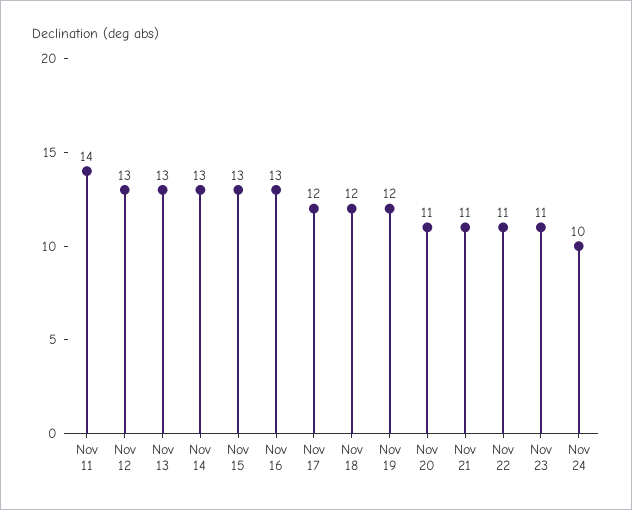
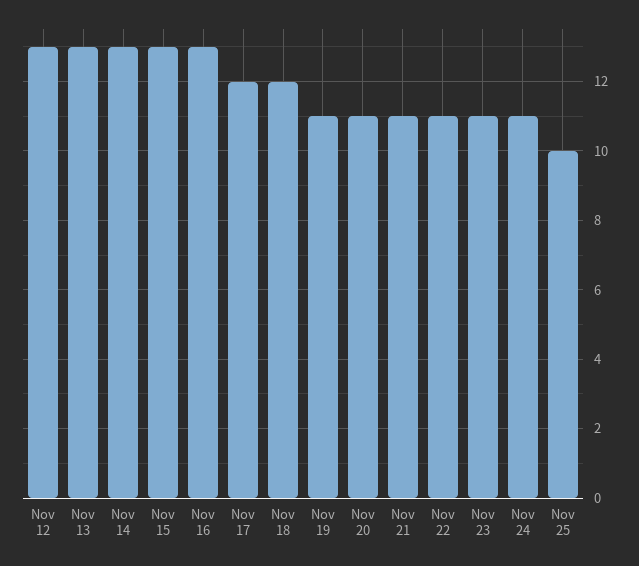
Nov 11: 14 -> none
Nov 19: 12 -> 11
Nov 24: 10 -> 11
Nov 25: none -> 10

